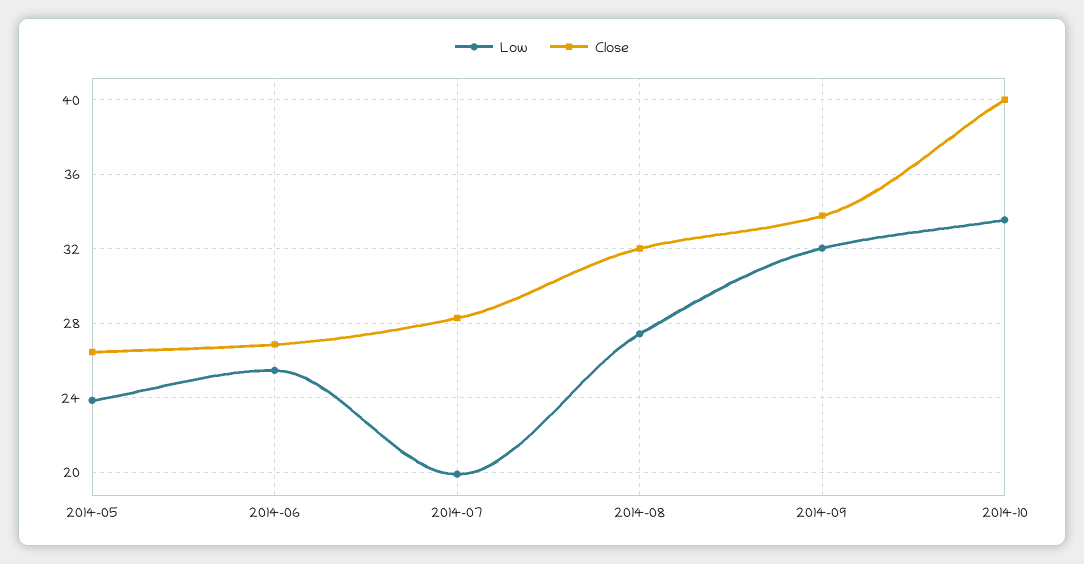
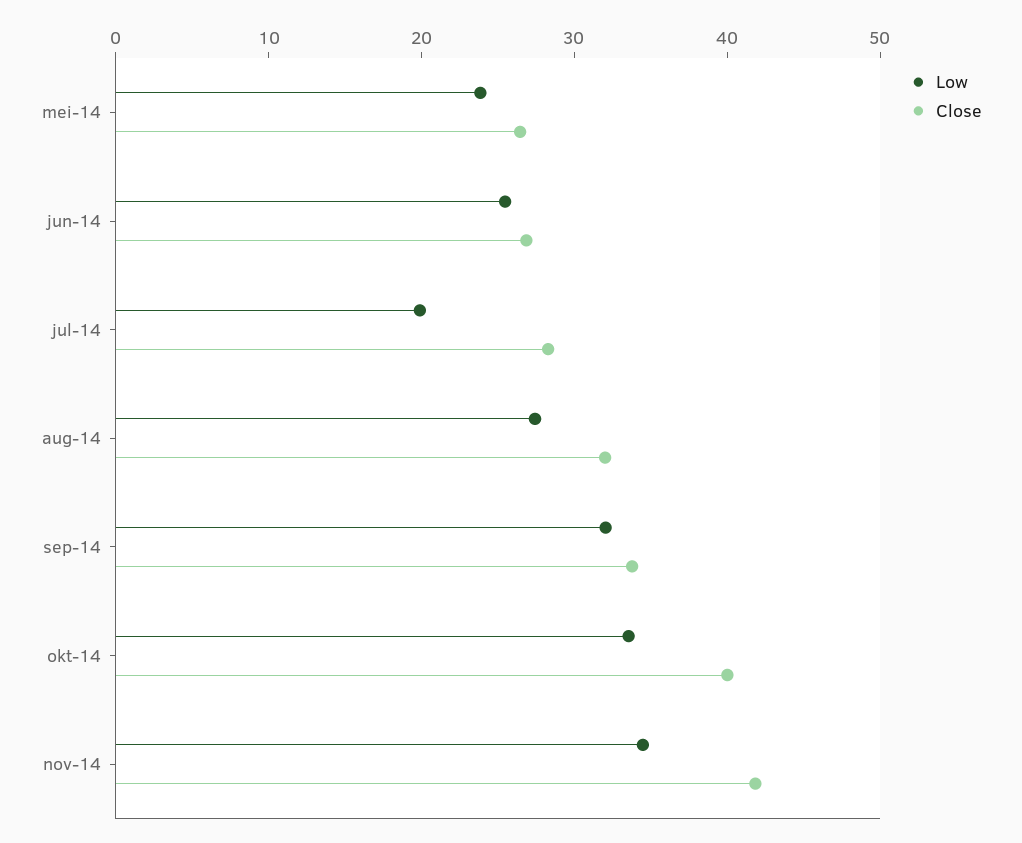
Low, nov-14: none -> 34
Close, nov-14: none -> 42

